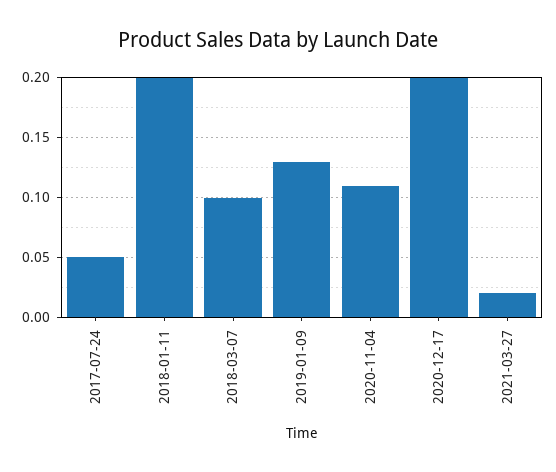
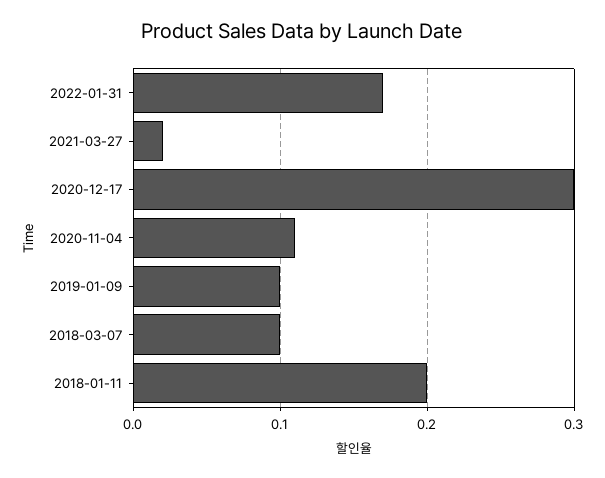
2017-07-24: 0.05 -> none
2019-01-09: 0.13 -> 0.1
2020-12-17: 0.2 -> 0.3
2022-01-31: none -> 0.17

